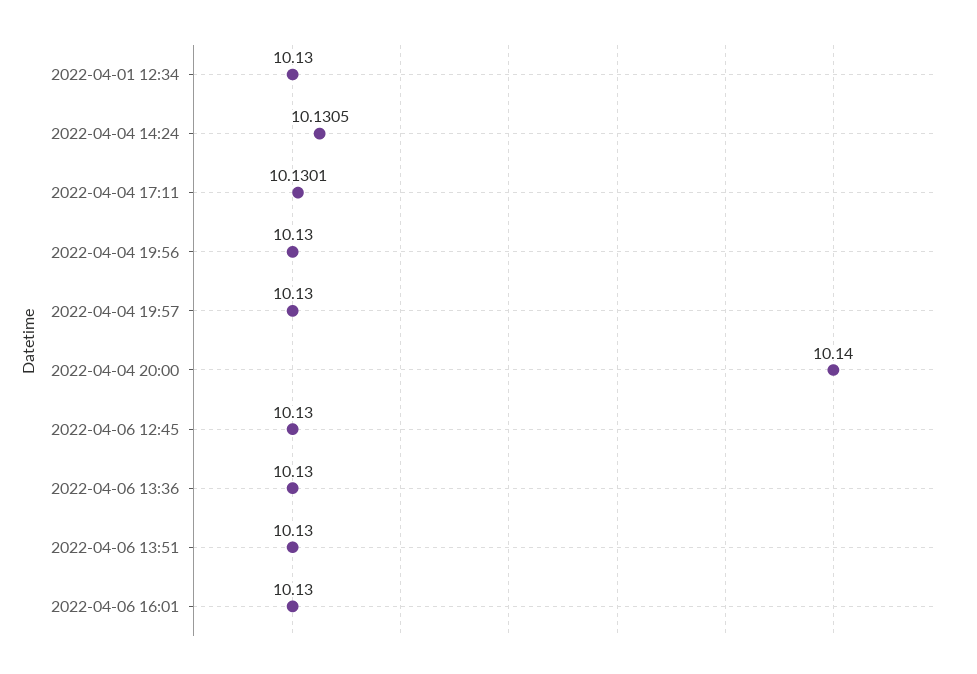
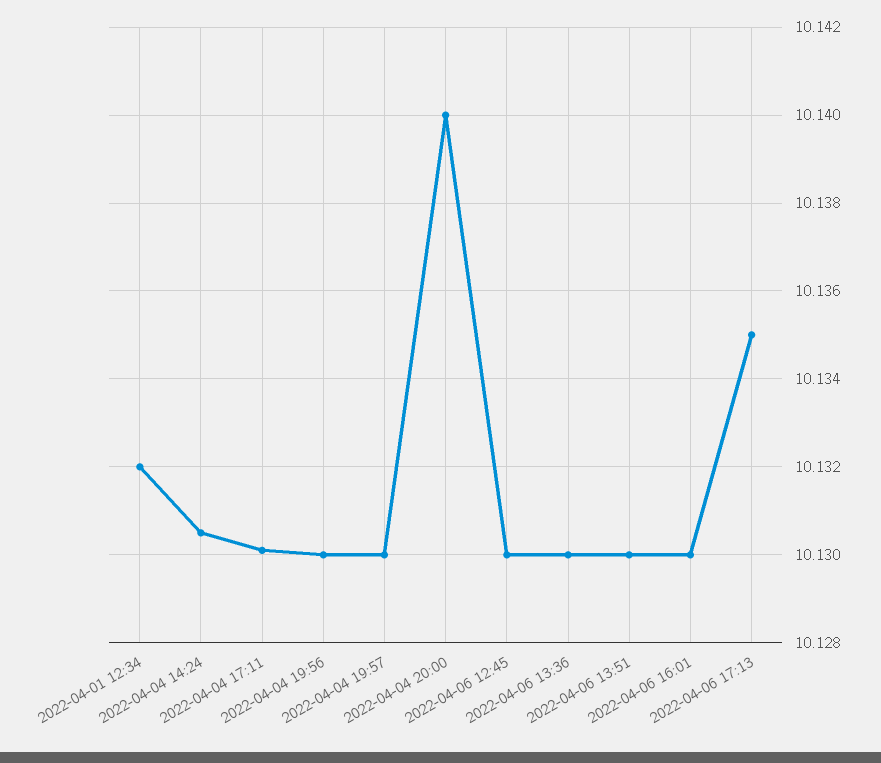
2022-04-01 12:34: 10.13 -> 10.132
2022-04-06 17:13: none -> 10.135

